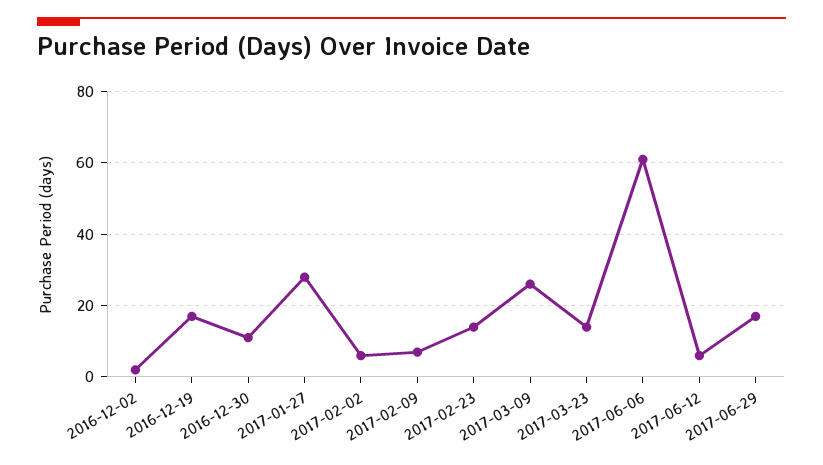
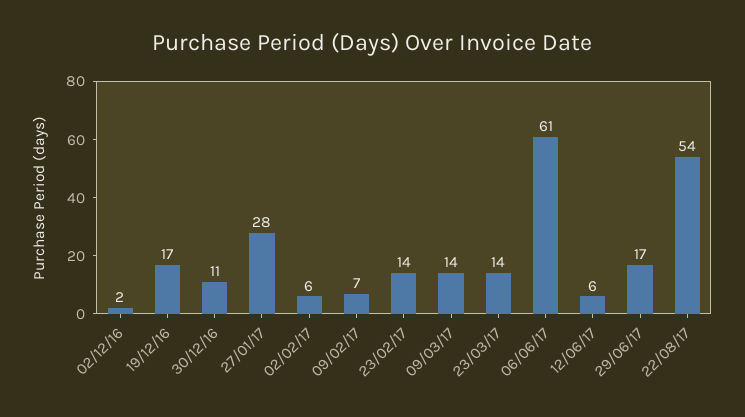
2017-03-09: 25 -> 14
22/08/17: none -> 54

